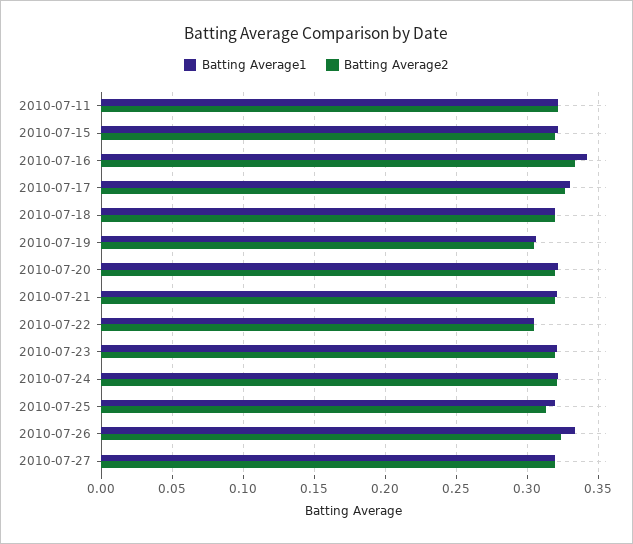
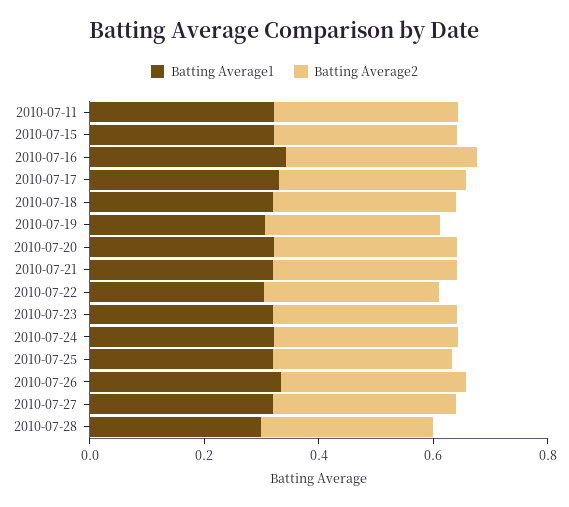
Batting Average1, 2010-07-28: none -> 0.3
Batting Average2, 2010-07-28: none -> 0.3

